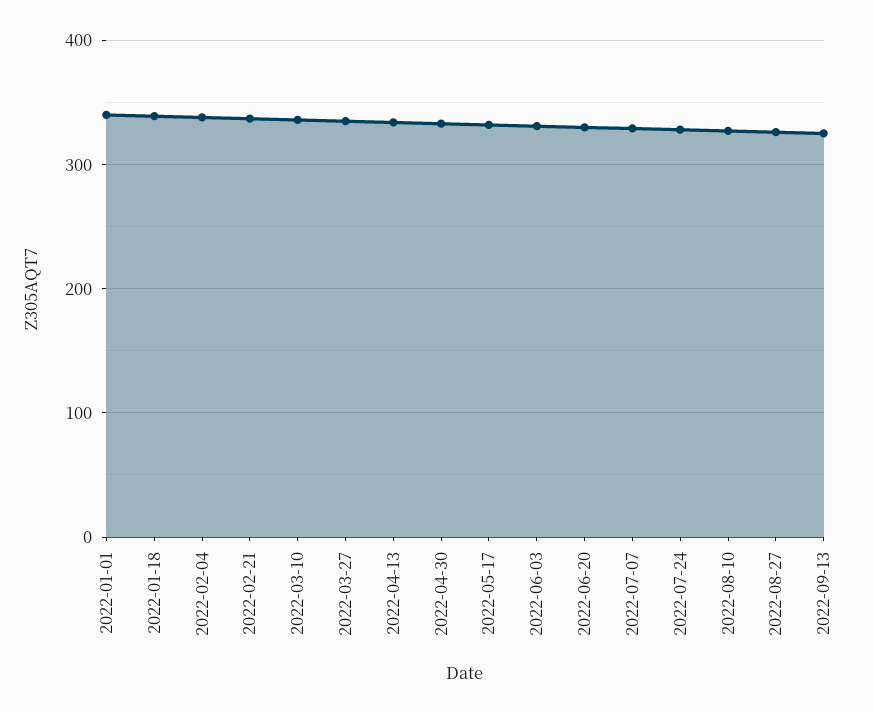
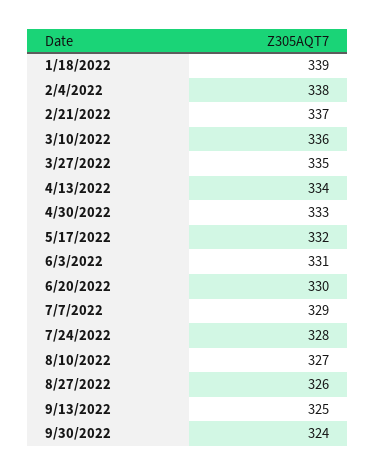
2022-01-01: 340 -> none
9/30/2022: none -> 324

